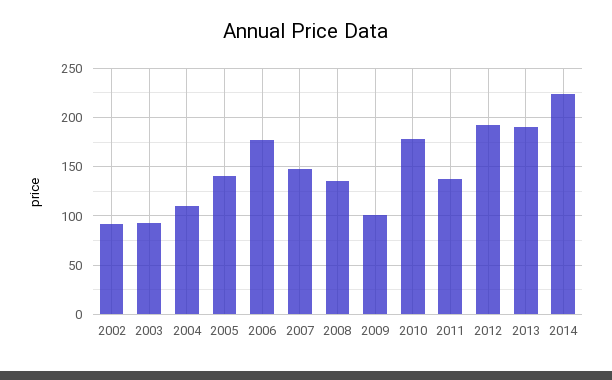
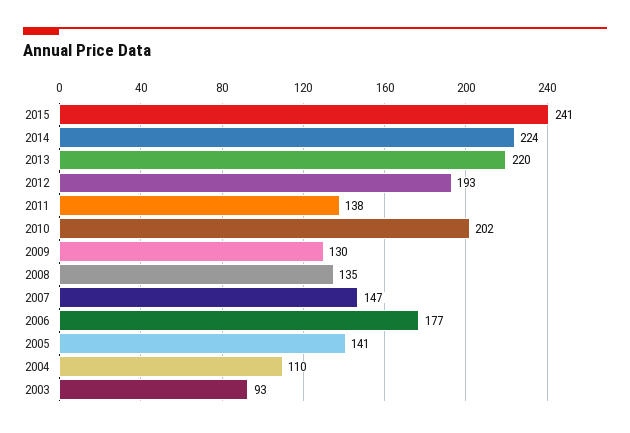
2002: 90 -> none
2009: 100 -> 130
2010: 180 -> 202
2013: 190 -> 220
2015: none -> 241

